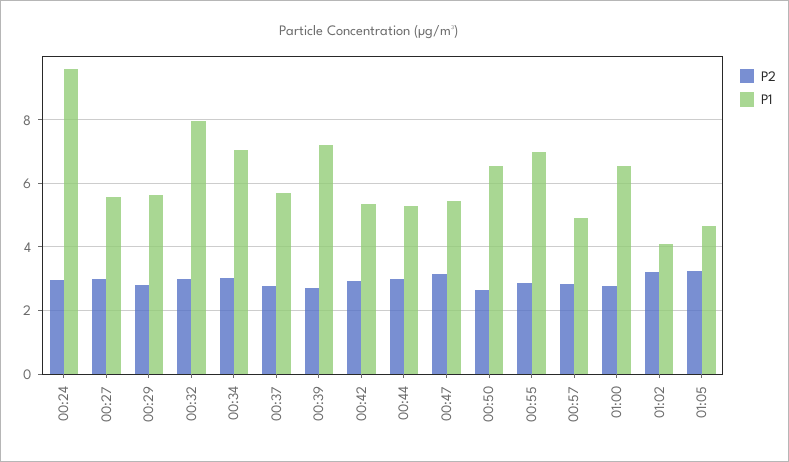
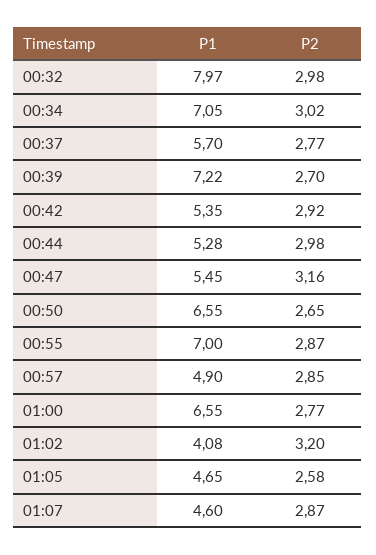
P2, 00:24: 3 -> none
P1, 00:24: 9.6 -> none
P2, 00:27: 3 -> none
P1, 00:27: 5.6 -> none
P2, 00:29: 2.8 -> none
P1, 00:29: 5.6 -> none
P2, 01:05: 3.2 -> 2.58
P1, 01:07: none -> 4.6
P2, 01:07: none -> 2.87

